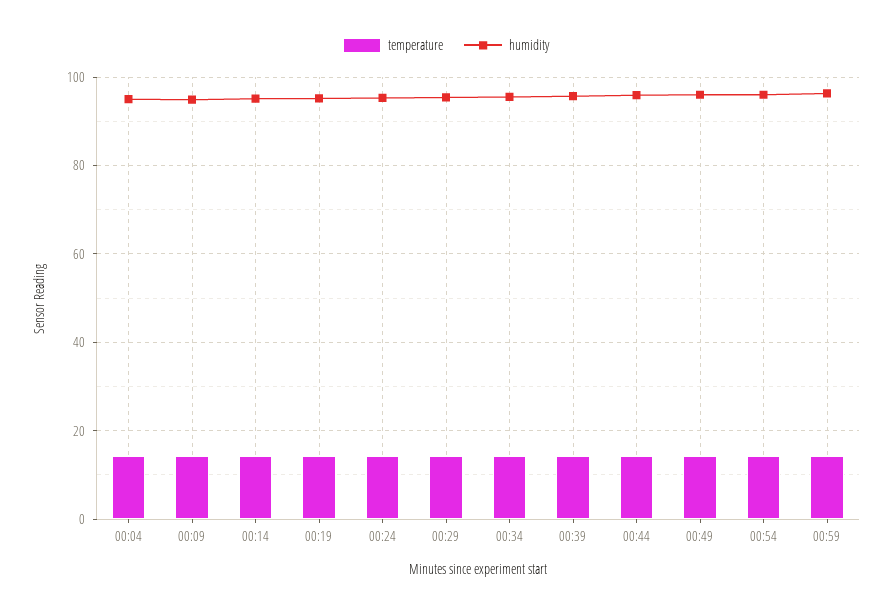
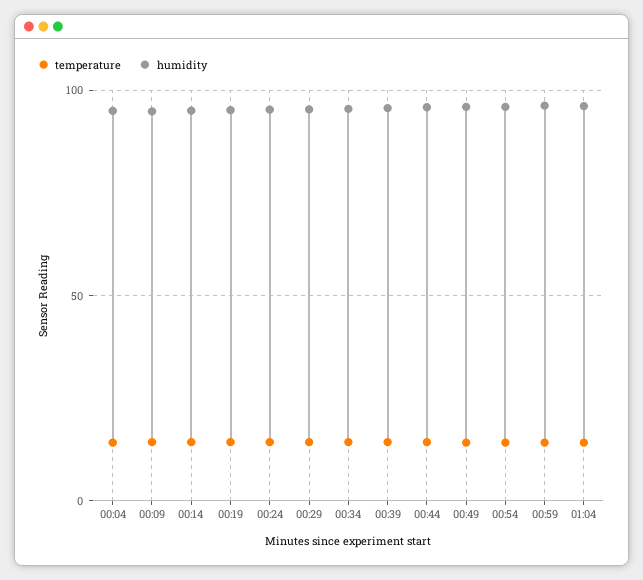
temperature, 01:04: none -> 15
humidity, 01:04: none -> 95

